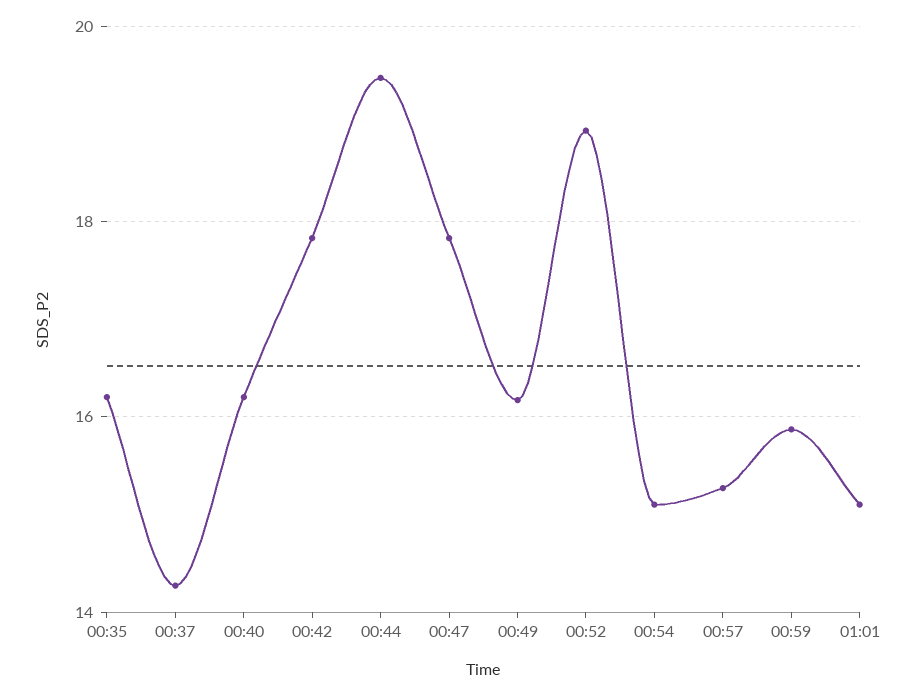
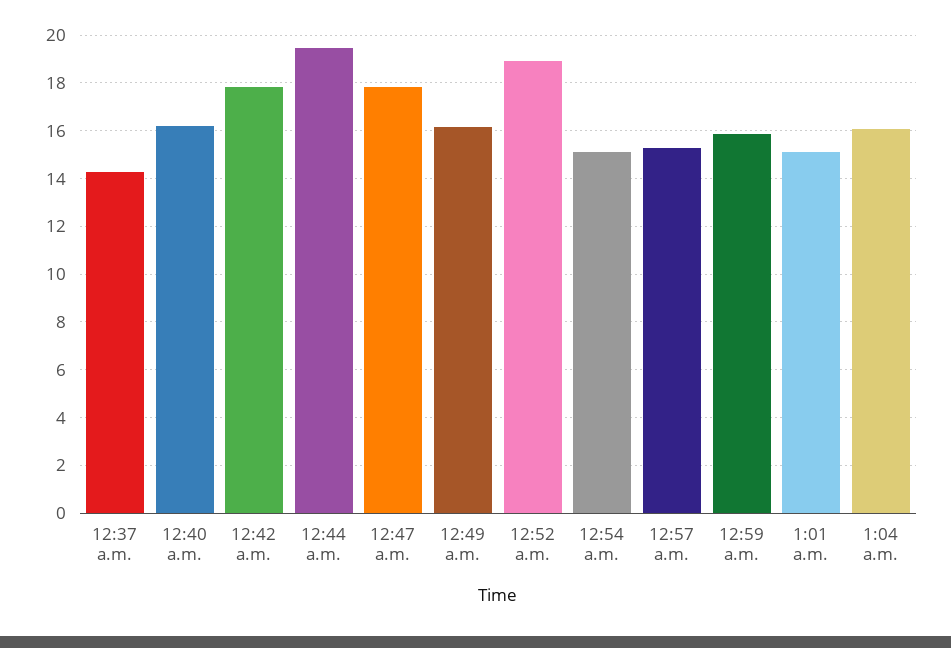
00:35: 16.2 -> none
1:04 a.m.: none -> 16

